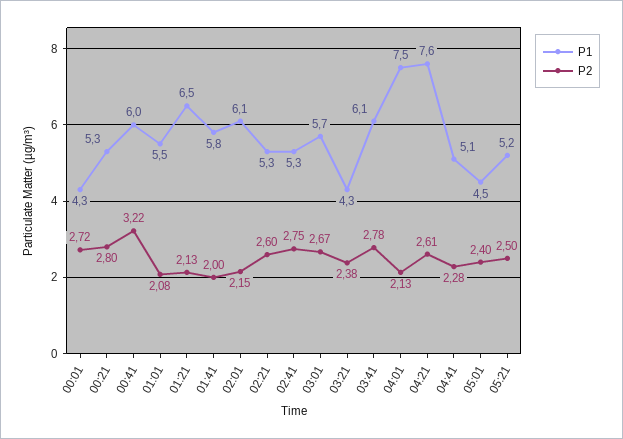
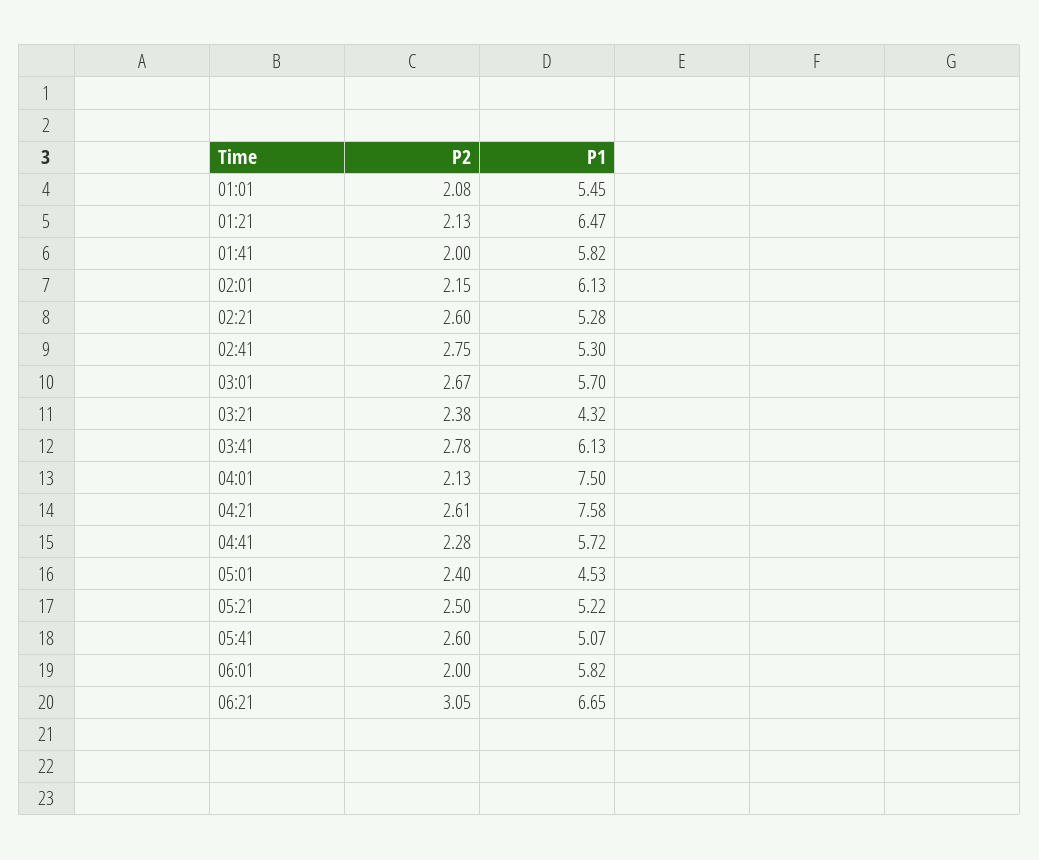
P1, 00:01: 4.3 -> none
P2, 00:01: 2.72 -> none
P1, 00:21: 5.3 -> none
P2, 00:21: 2.8 -> none
P1, 00:41: 6 -> none
P2, 00:41: 3.22 -> none
P1, 04:41: 5.1 -> 5.72
P2, 05:41: none -> 2.6
P1, 05:41: none -> 5.07
P2, 06:01: none -> 2
P1, 06:01: none -> 5.82
P2, 06:21: none -> 3.05
P1, 06:21: none -> 6.65

